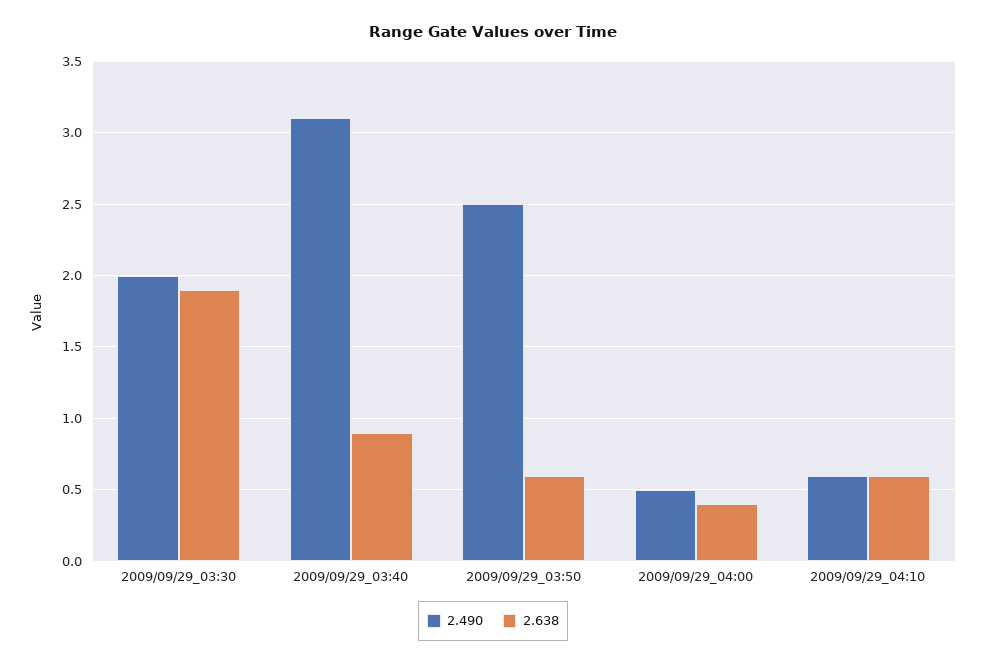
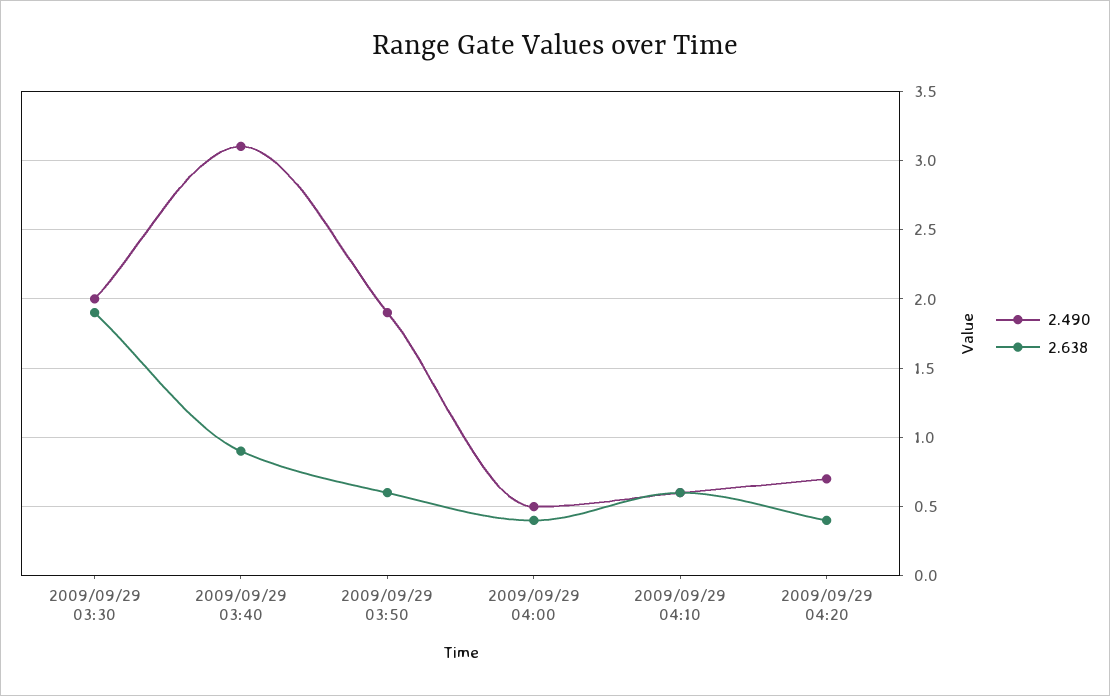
2.490, 2009/09/29_03:50: 2.5 -> 1.9
2.490, 2009/09/29 04:20: none -> 0.7
2.638, 2009/09/29 04:20: none -> 0.4

